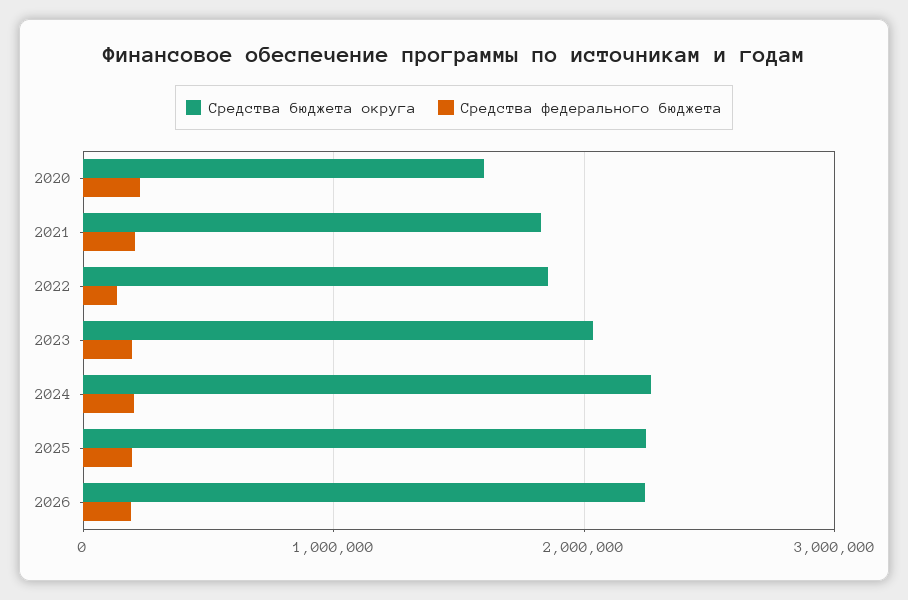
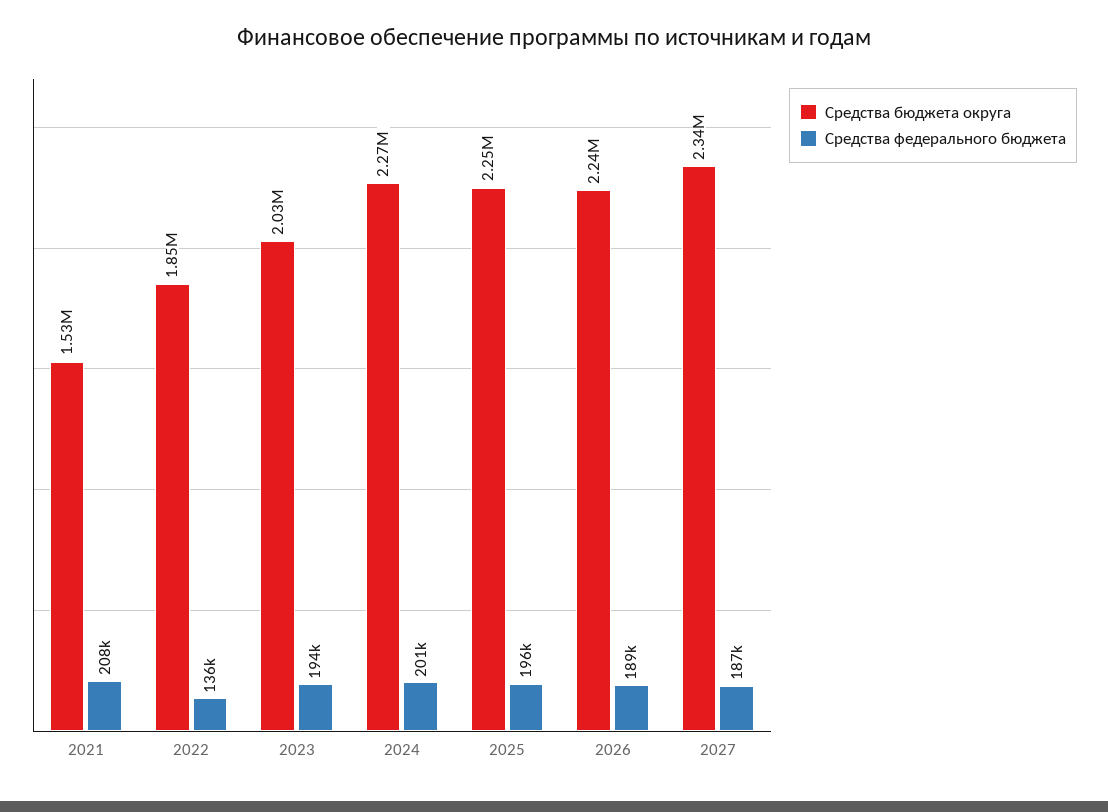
Средства бюджета округа, 2020: 1600000 -> none
Средства федерального бюджета, 2020: 200000 -> none
Средства бюджета округа, 2021: 1800000 -> 1530000
Средства бюджета округа, 2027: none -> 2340000
Средства федерального бюджета, 2027: none -> 187000

